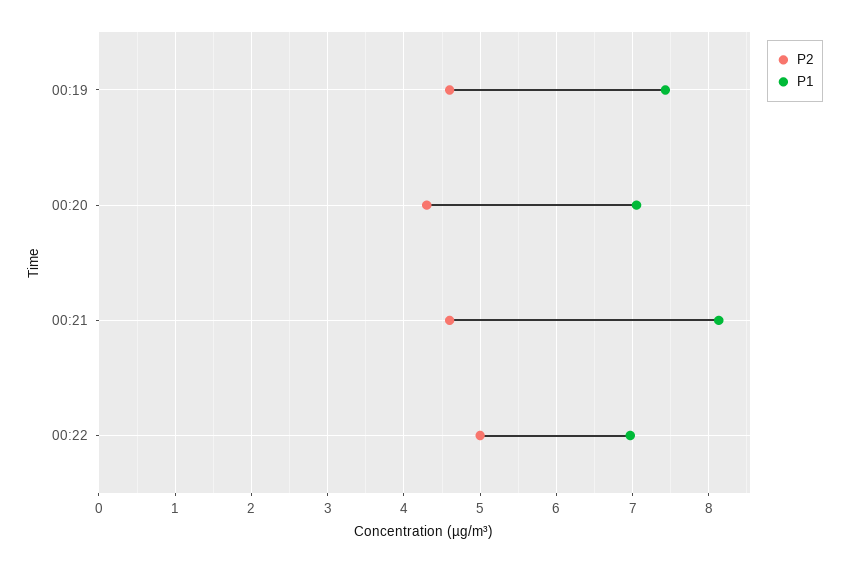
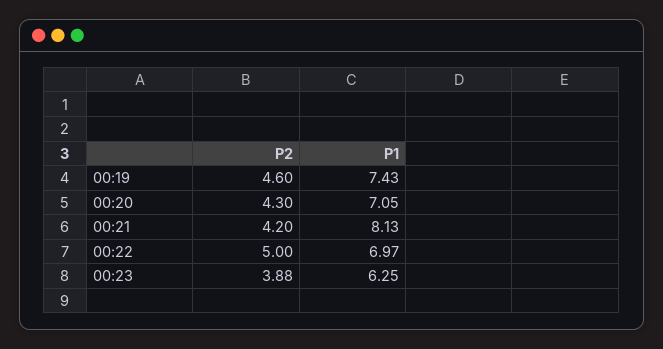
P2, 00:21: 4.6 -> 4.2
P2, 00:23: none -> 3.88
P1, 00:23: none -> 6.25

